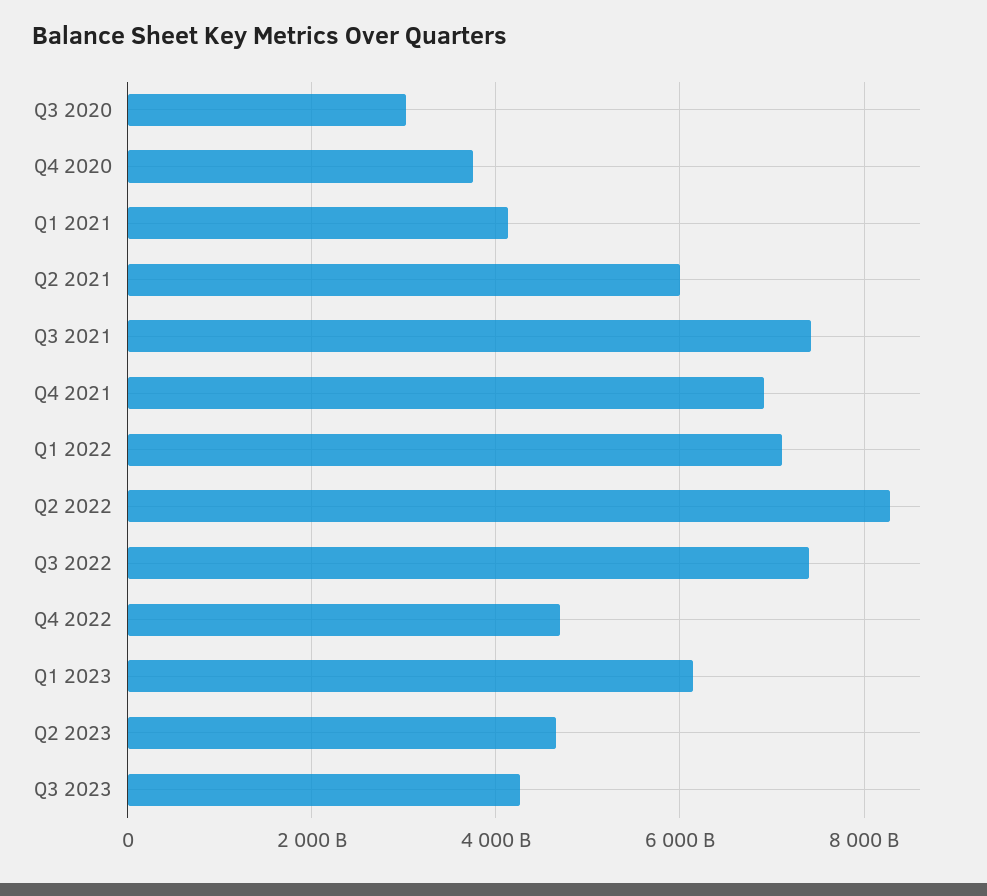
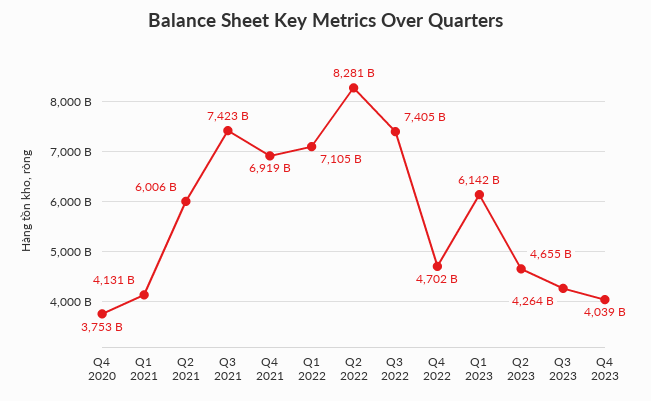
Q3 2020: 3000000000000 -> none
Q4 2023: none -> 4039000000000

